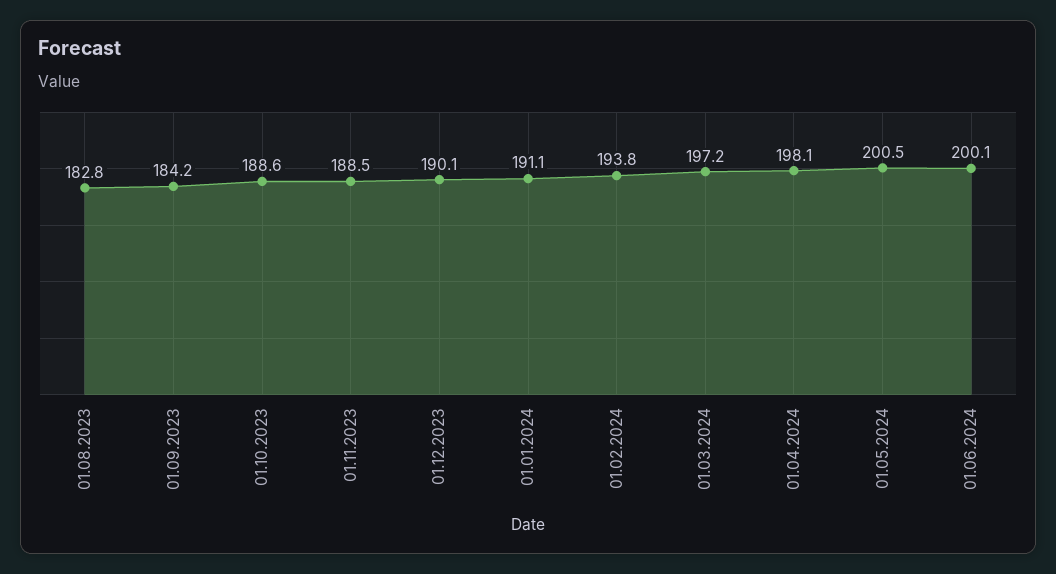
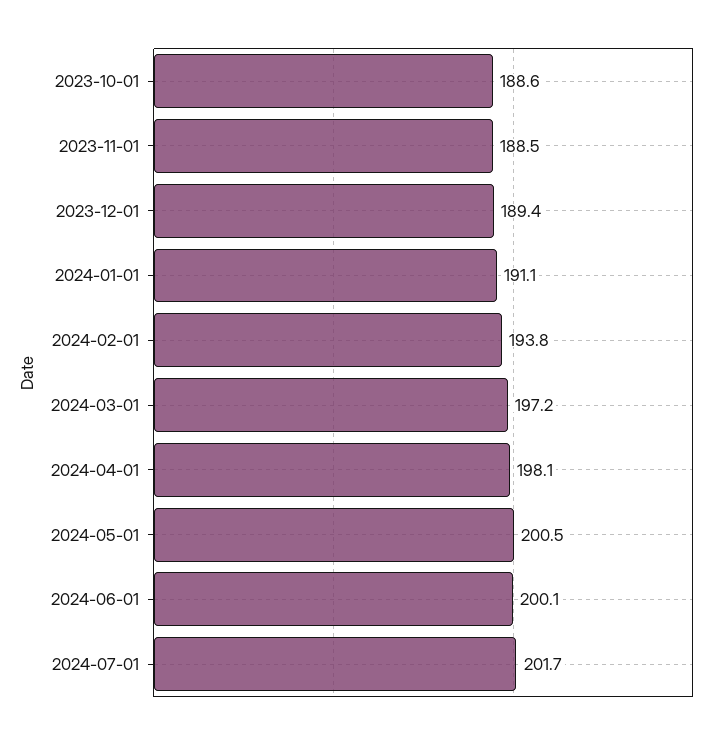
01.08.2023: 182.8 -> none
01.09.2023: 184.2 -> none
01.12.2023: 190.1 -> 189.4
2024-07-01: none -> 201.7

